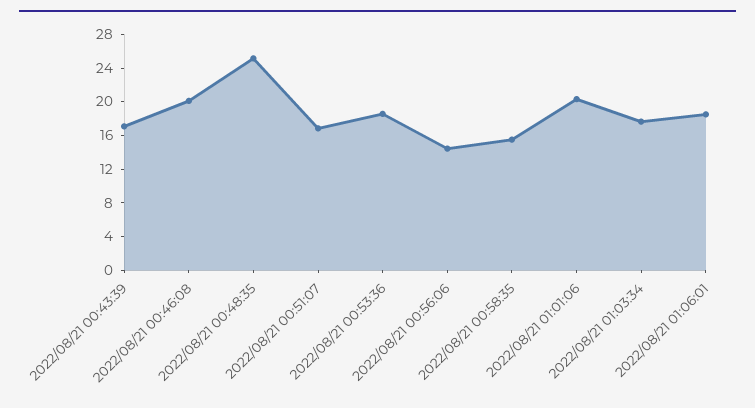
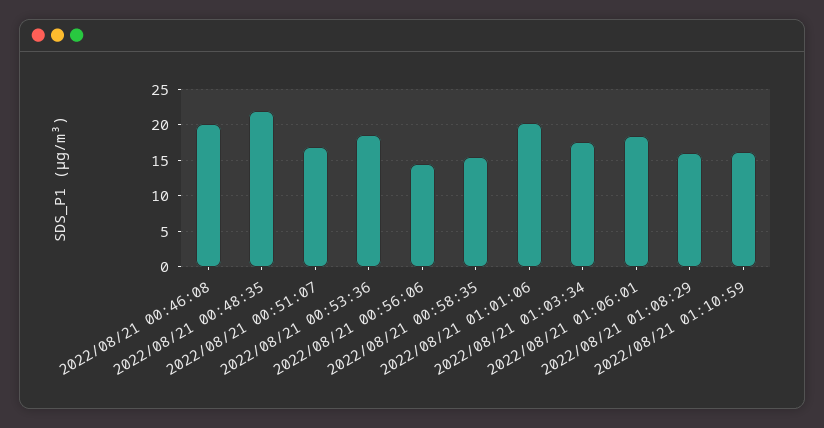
2022/08/21 00:43:39: 17 -> none
2022/08/21 00:48:35: 25 -> 22
2022/08/21 01:08:29: none -> 16
2022/08/21 01:10:59: none -> 16

